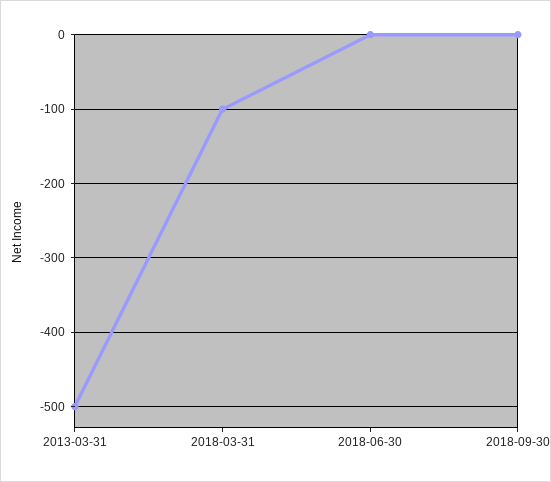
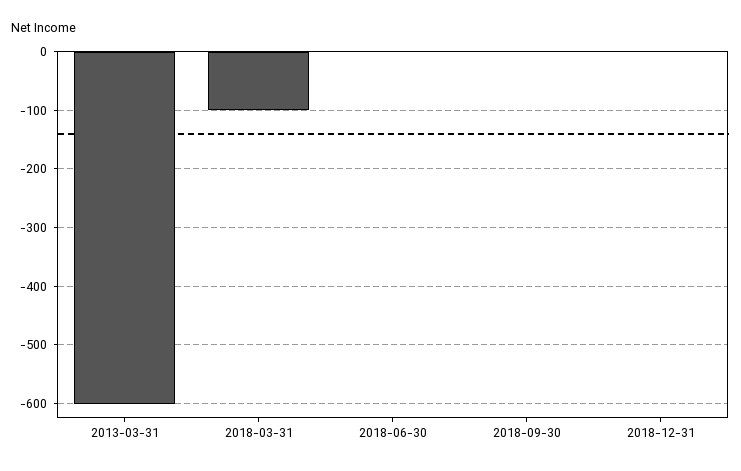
2013-03-31: -500 -> -600
2018-12-31: none -> 0

